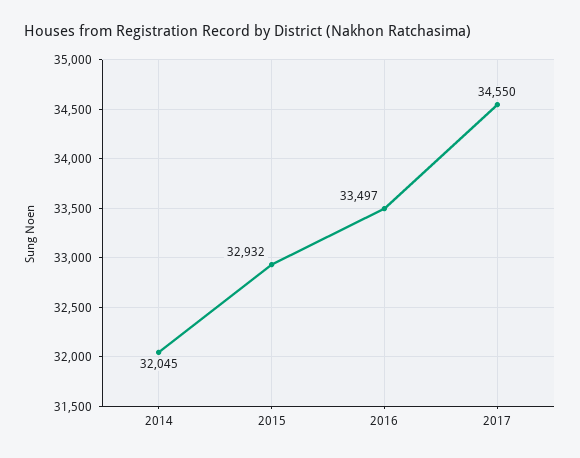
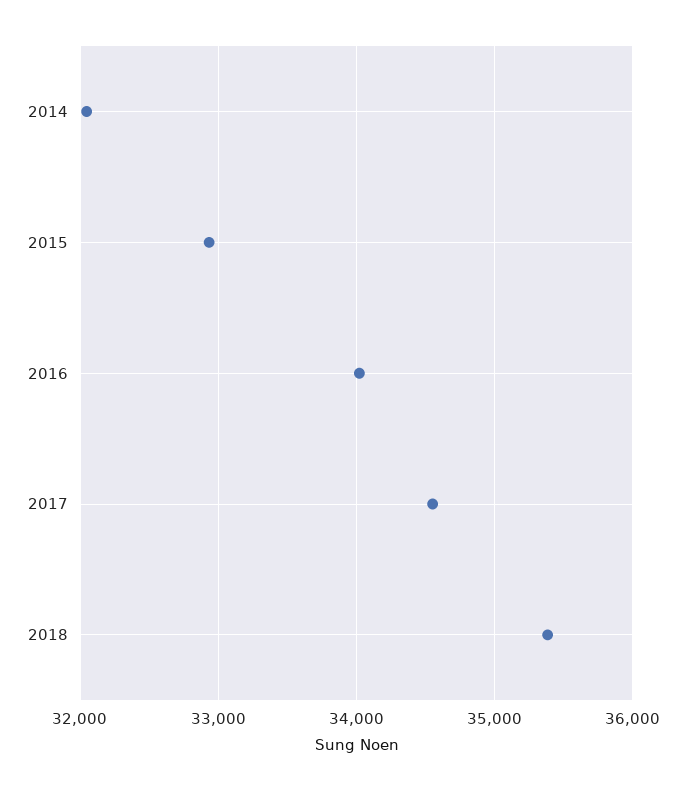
2016: 33497 -> 34000
2018: none -> 35400

